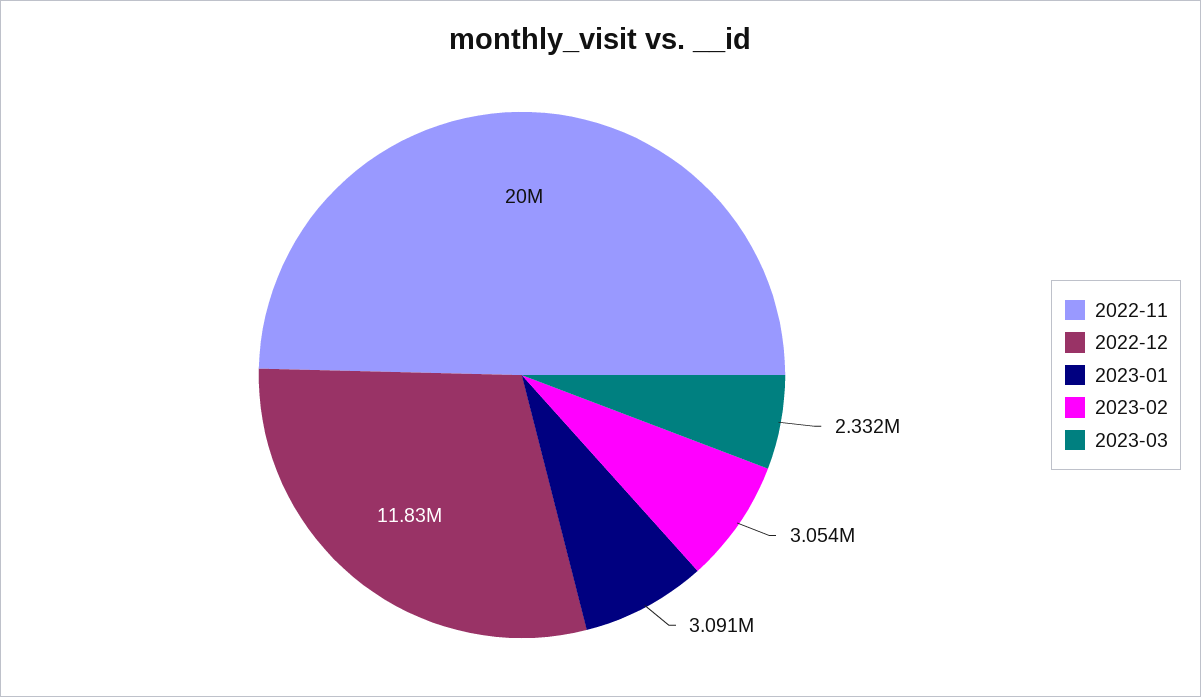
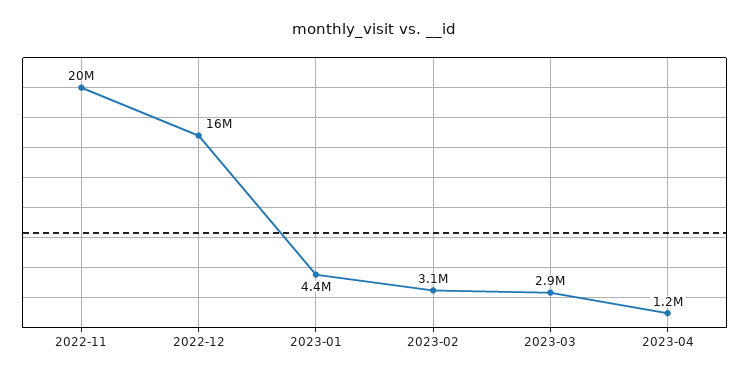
2022-12: 11830000 -> 16000000
2023-01: 3091000 -> 4400000
2023-03: 2332000 -> 2900000
2023-04: none -> 1200000

